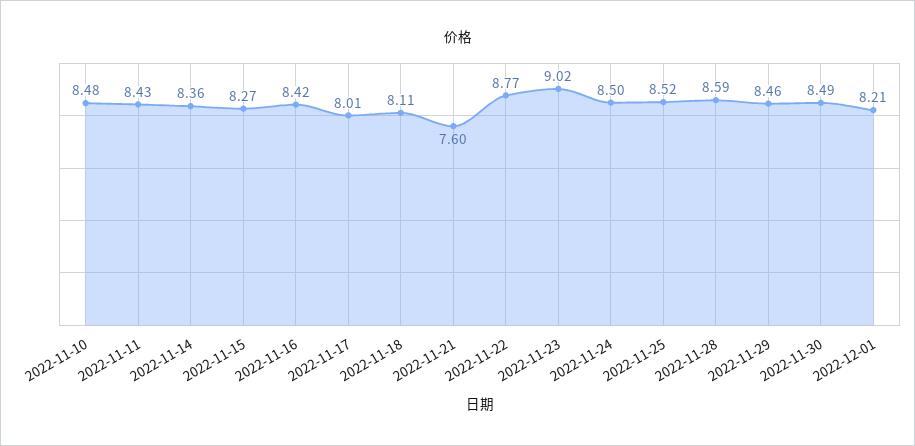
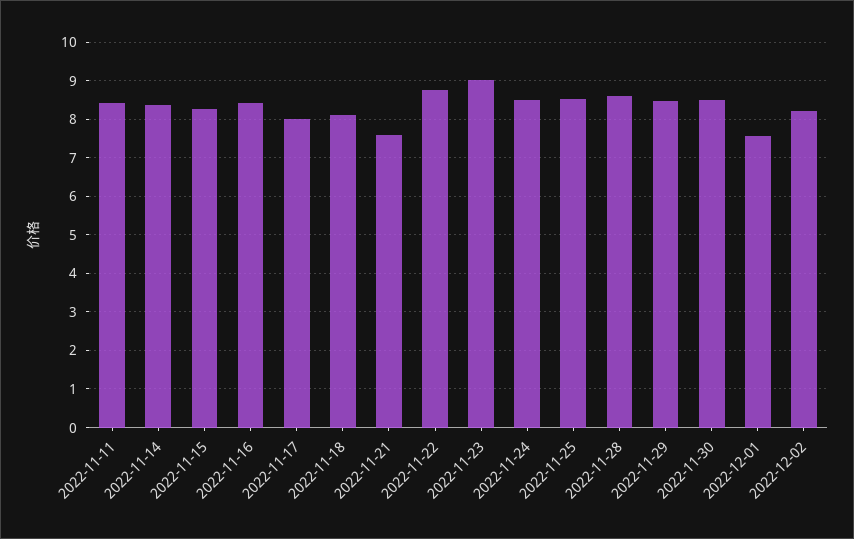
2022-11-10: 8.48 -> none
2022-12-01: 8.21 -> 7.6
2022-12-02: none -> 8.2

